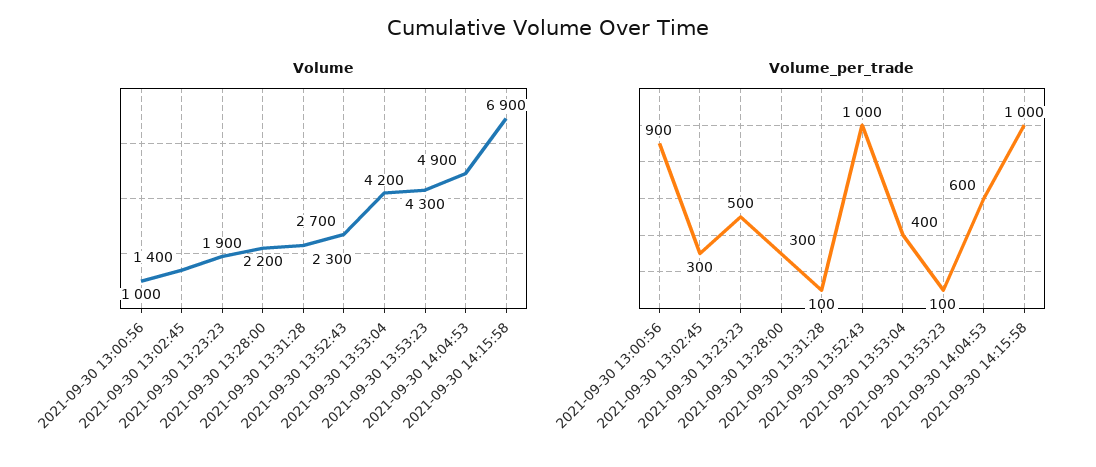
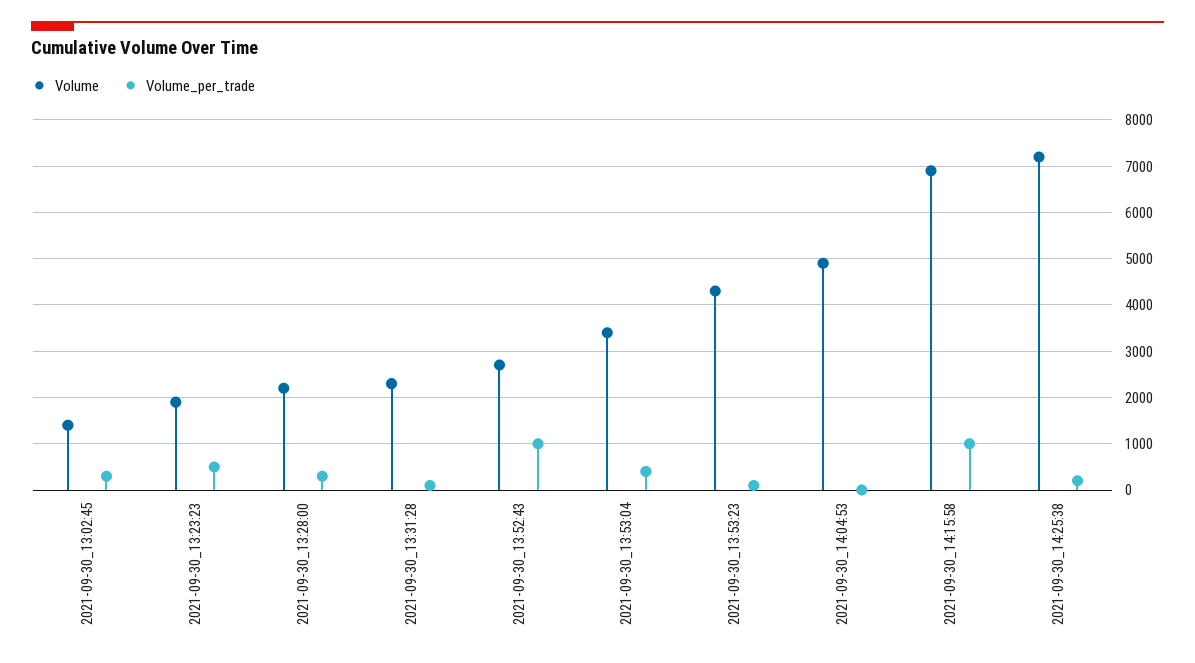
Volume, 2021-09-30 13:00:56: 1000 -> none
Volume, 2021-09-30 13:53:04: 4200 -> 3400
Volume_per_trade, 2021-09-30 13:00:56: 900 -> none
Volume_per_trade, 2021-09-30 14:04:53: 600 -> 0
Volume, 2021-09-30_14:25:38: none -> 7200
Volume_per_trade, 2021-09-30_14:25:38: none -> 200

